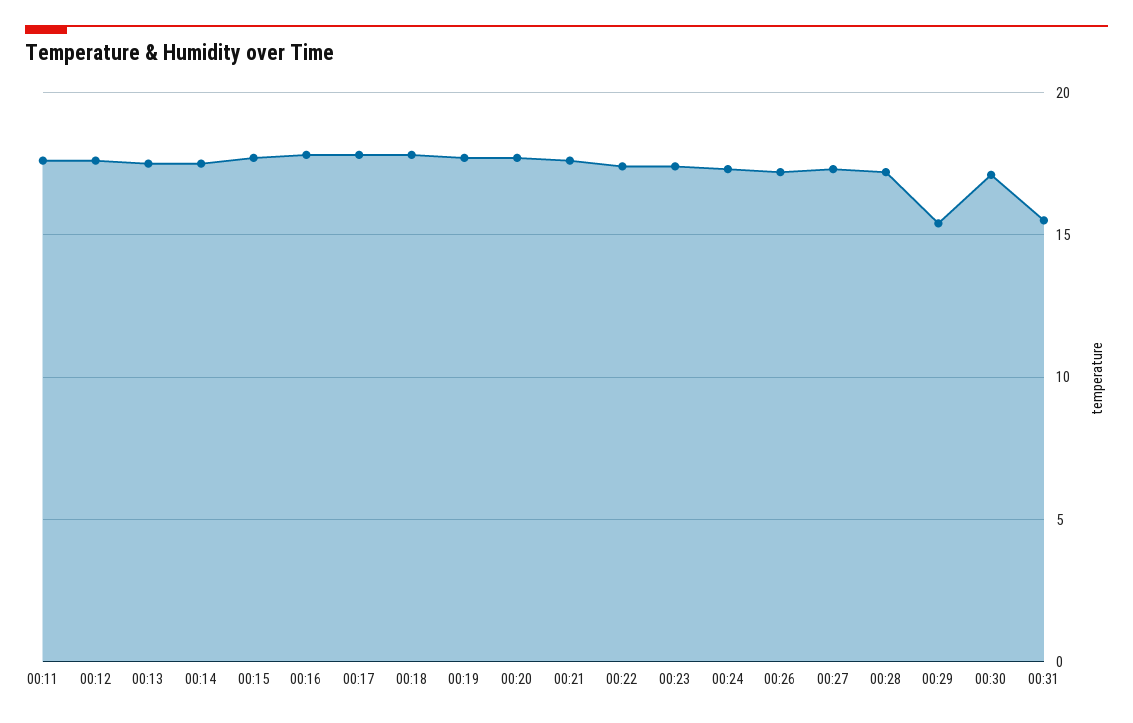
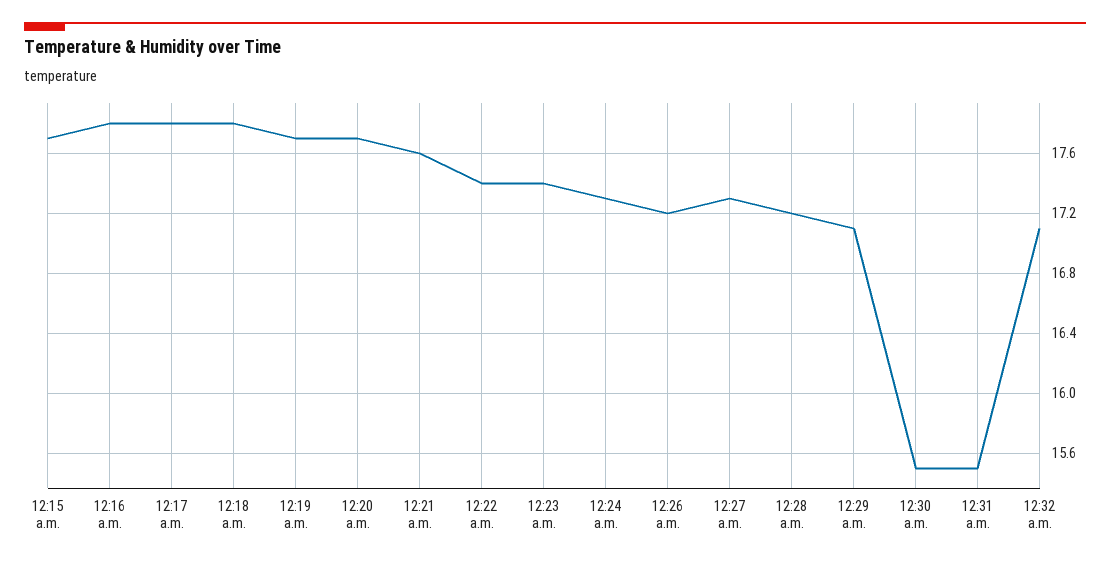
00:11: 17.5 -> none
00:12: 17.5 -> none
00:13: 17.5 -> none
00:14: 17.5 -> none
00:29: 15.5 -> 17.1
00:30: 17 -> 15.5
12:32 a.m.: none -> 17.1

